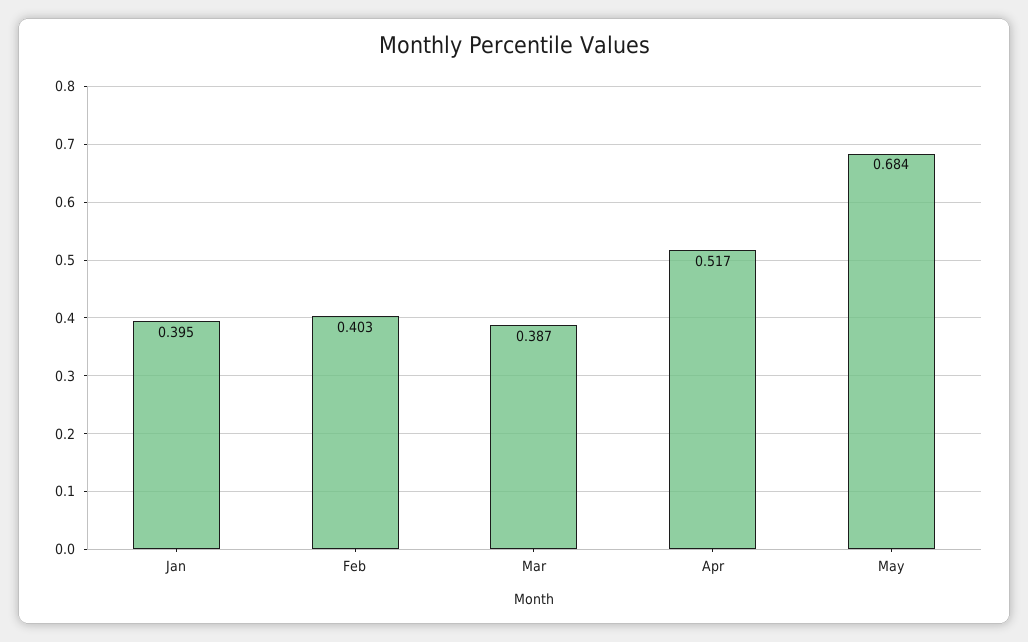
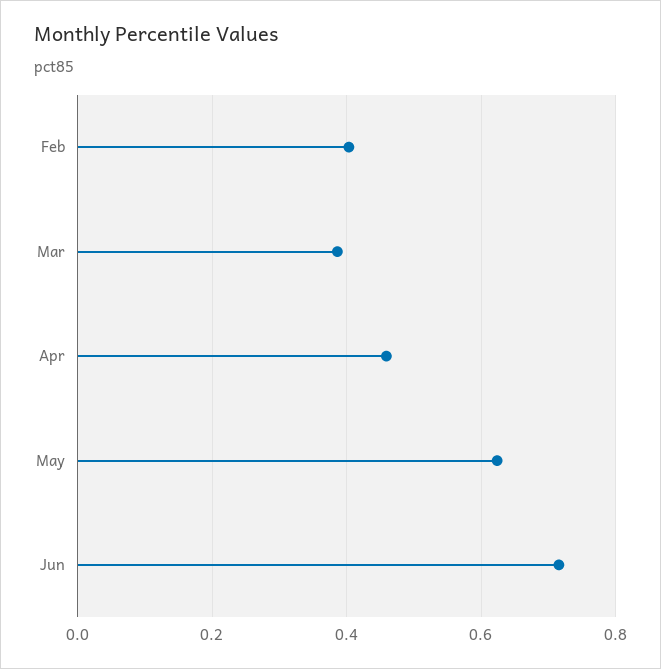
Jan: 0.395 -> none
Apr: 0.517 -> 0.46
May: 0.684 -> 0.62
Jun: none -> 0.72

